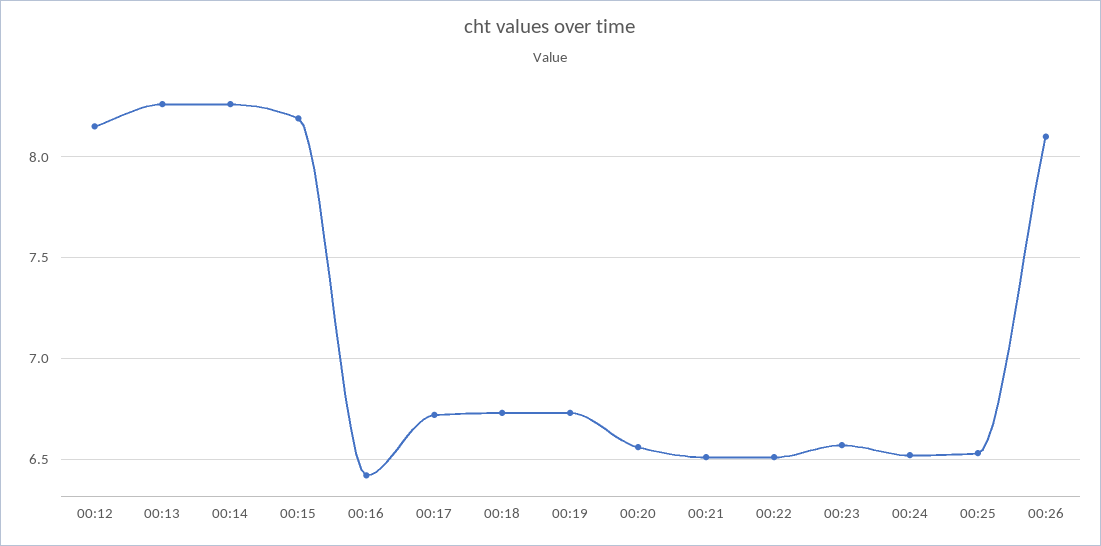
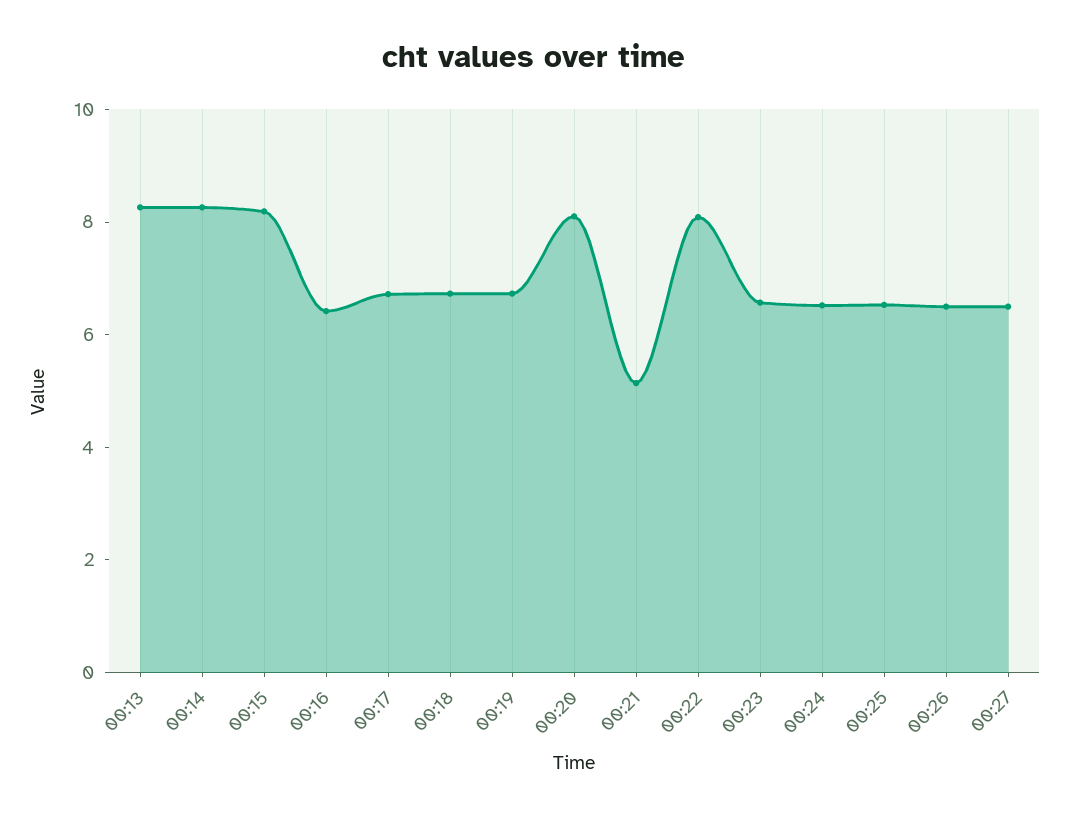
00:12: 8.15 -> none
00:20: 6.55 -> 8
00:21: 6.5 -> 5
00:22: 6.5 -> 8
00:26: 8.1 -> 6.5
00:27: none -> 6.5

